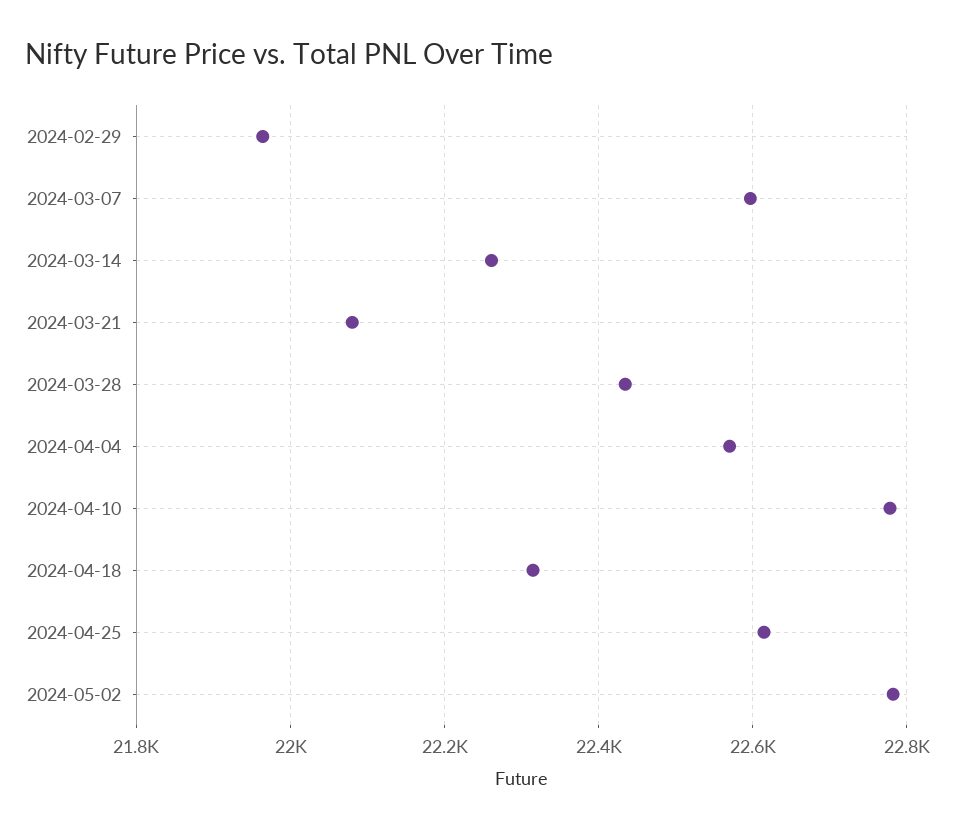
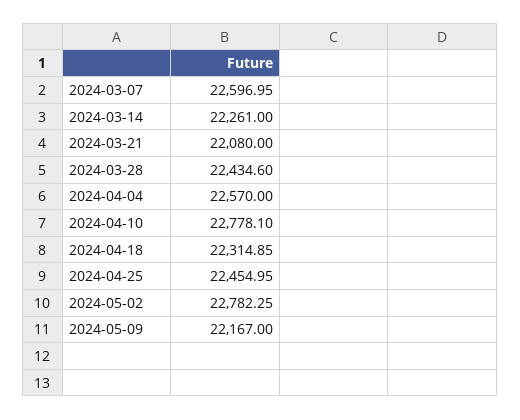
2024-02-29: 21960 -> none
2024-04-25: 22620 -> 22454.95
2024-05-09: none -> 22167

